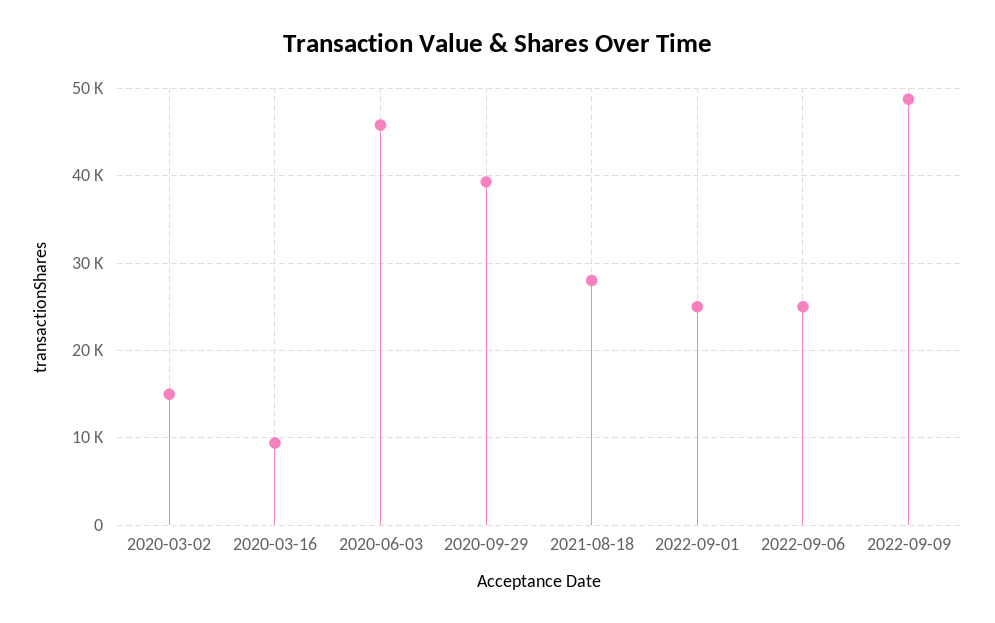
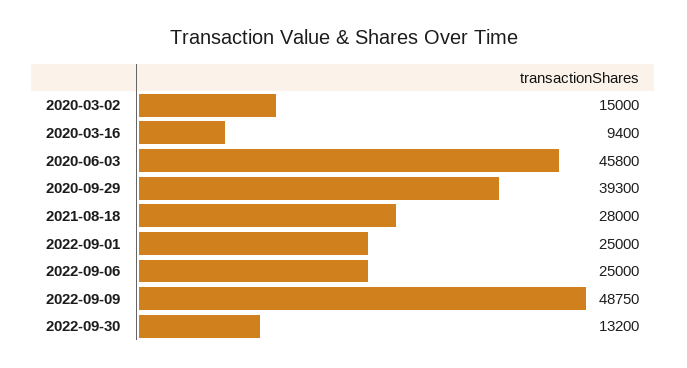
2022-09-30: none -> 13200

